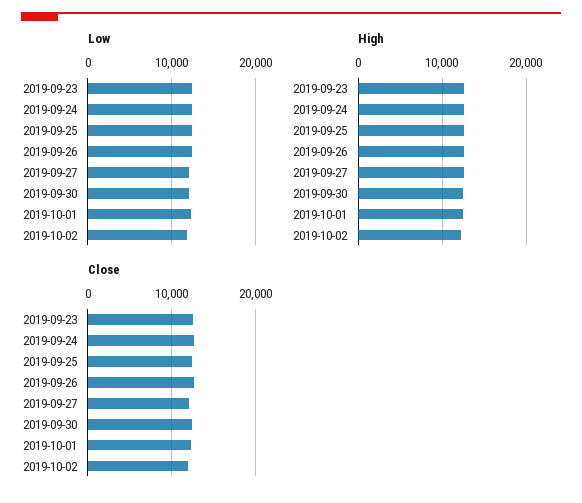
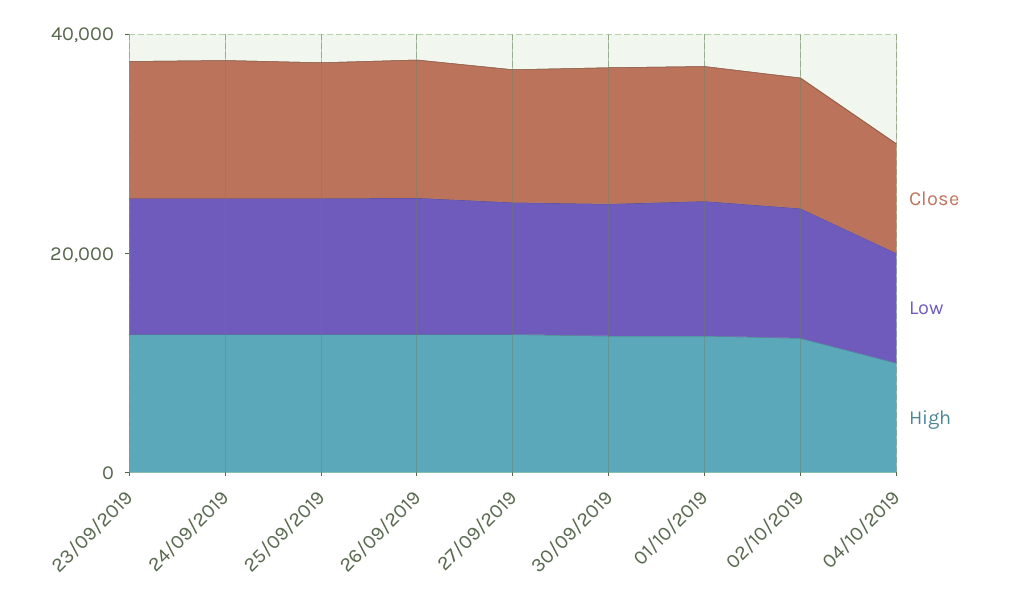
Close, 04/10/2019: none -> 10000
Low, 04/10/2019: none -> 10000
High, 04/10/2019: none -> 10000

